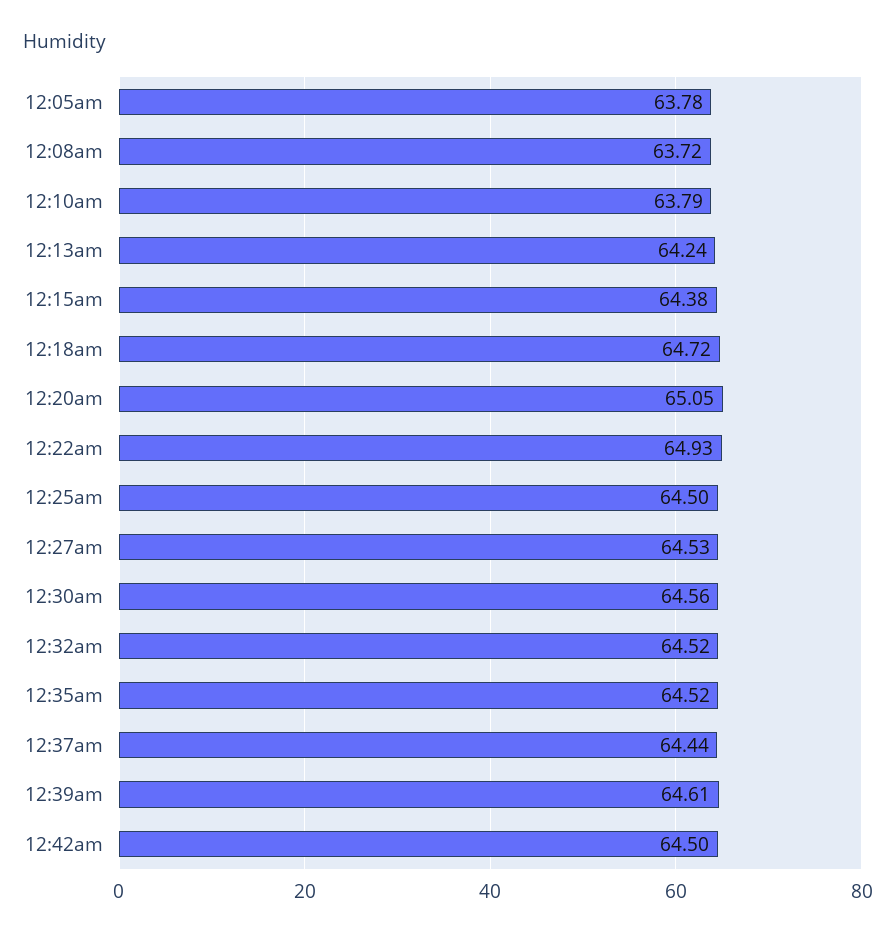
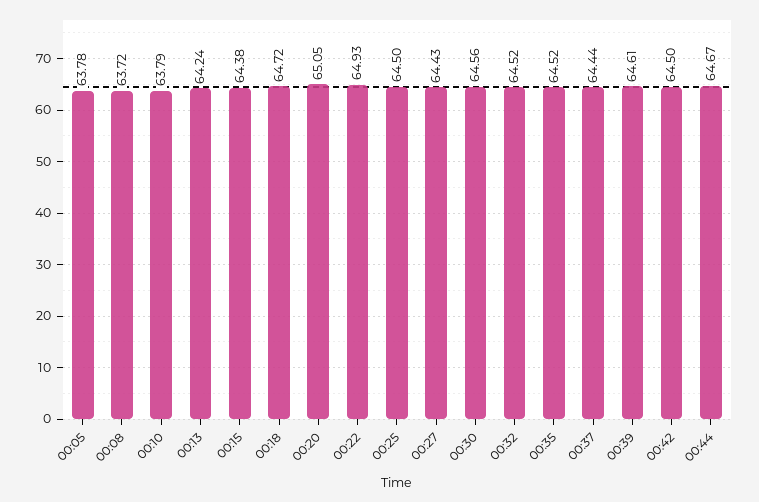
12:27am: 64.53 -> 64.43
00:44: none -> 64.67

